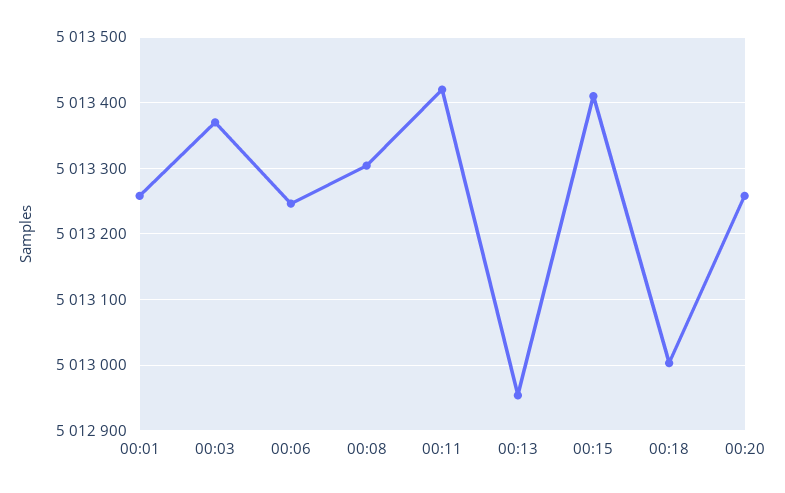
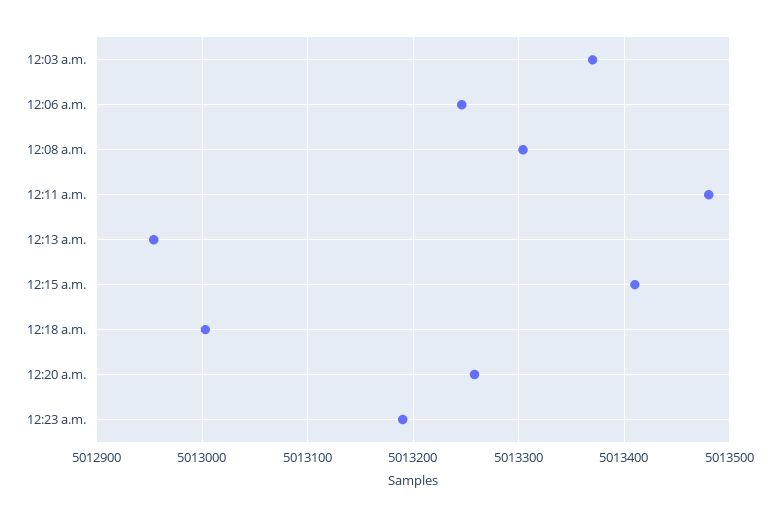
00:01: 5013260 -> none
00:11: 5013420 -> 5013480
12:23 a.m.: none -> 5013190

